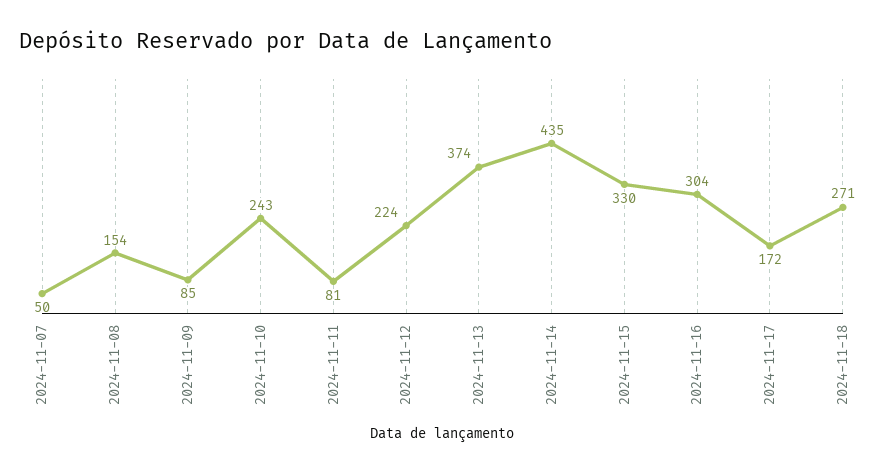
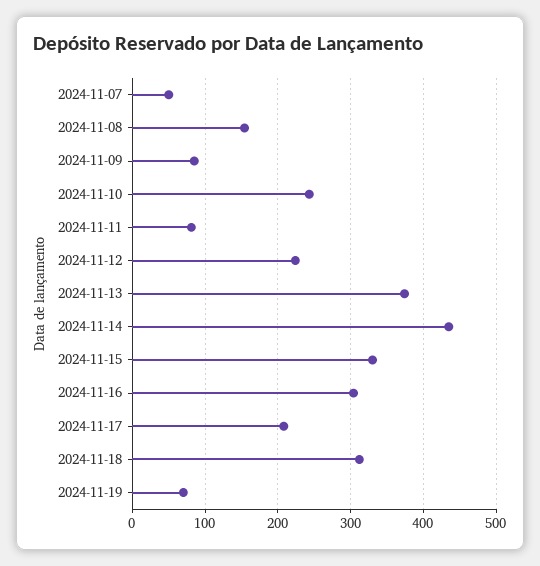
2024-11-17: 172 -> 210
2024-11-18: 271 -> 310
2024-11-19: none -> 70

